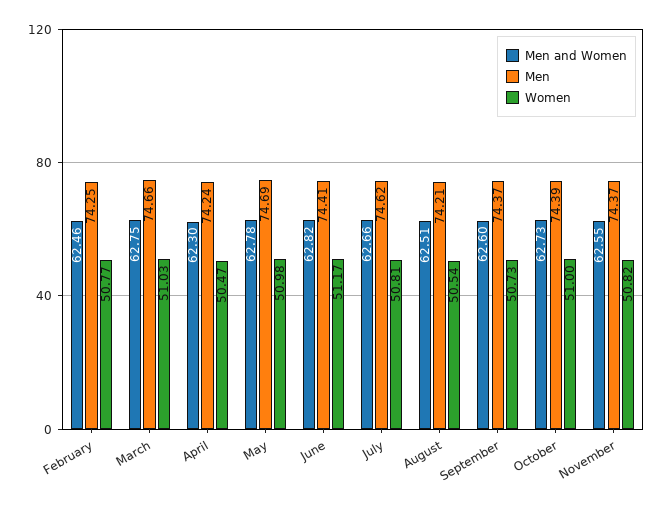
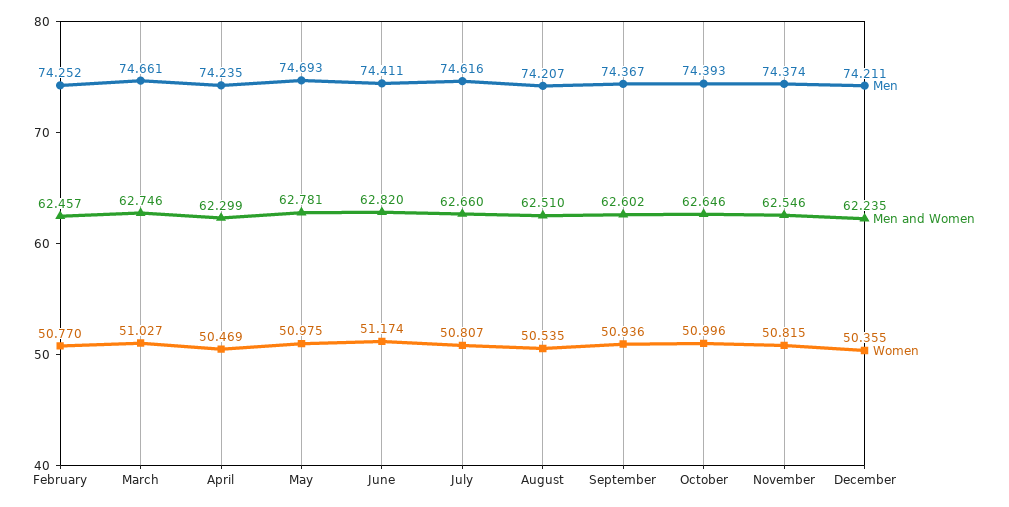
Women, September: 50.73 -> 50.936
Men and Women, October: 62.73 -> 62.646
Men, December: none -> 74.211
Men and Women, December: none -> 62.235
Women, December: none -> 50.355

